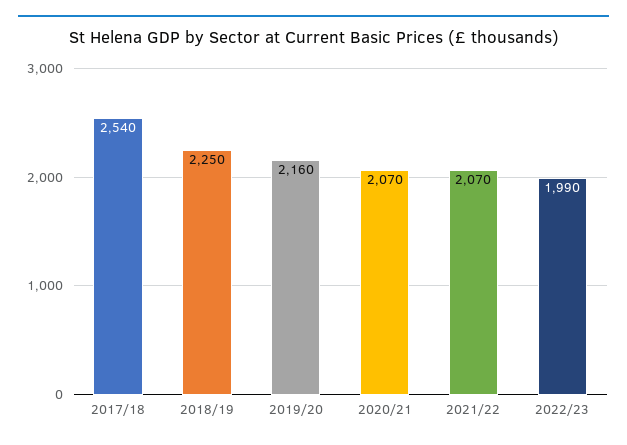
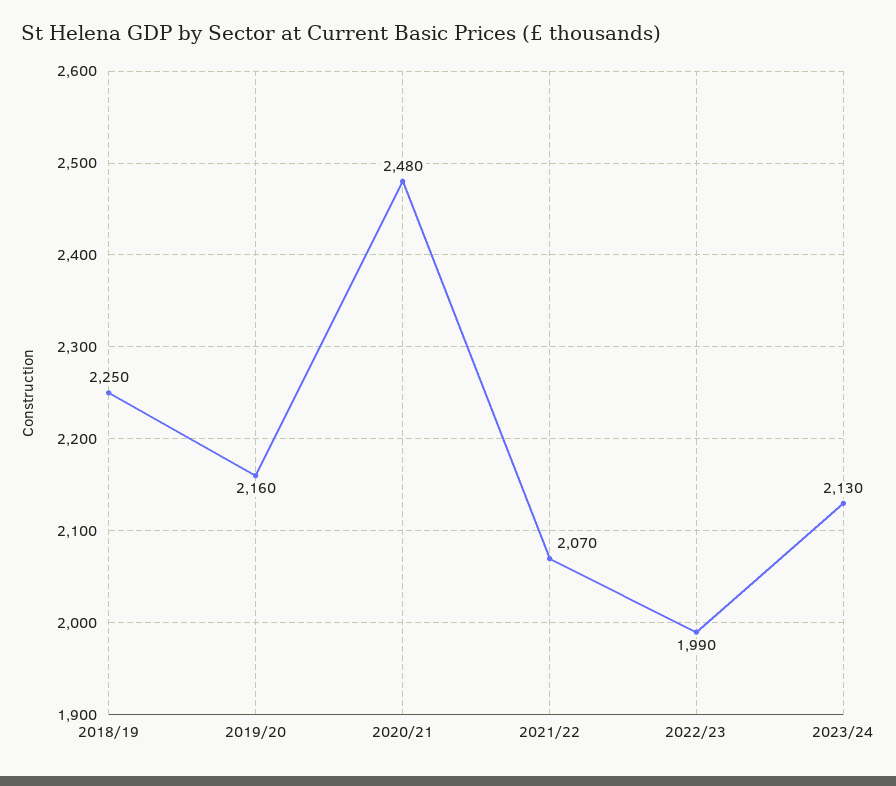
2017/18: 2540 -> none
2020/21: 2070 -> 2480
2023/24: none -> 2130

